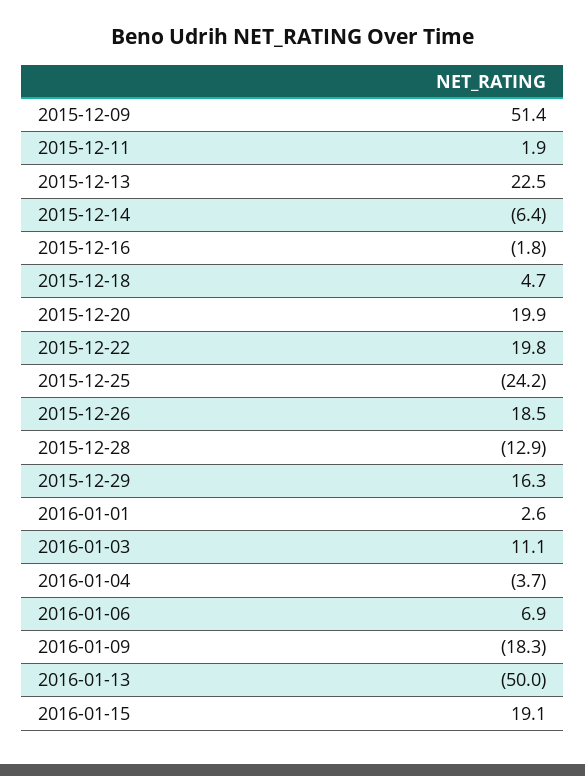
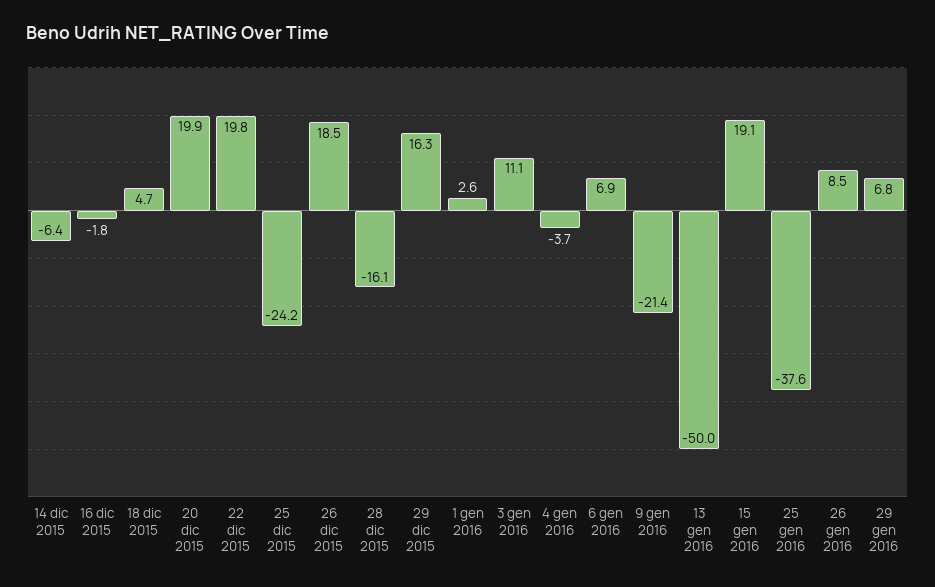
2015-12-09: 51.4 -> none
2015-12-11: 1.9 -> none
2015-12-13: 22.5 -> none
2015-12-28: -12.9 -> -16.1
2016-01-09: -18.3 -> -21.4
25 gen 2016: none -> -37.6
26 gen 2016: none -> 8.5
29 gen 2016: none -> 6.8

